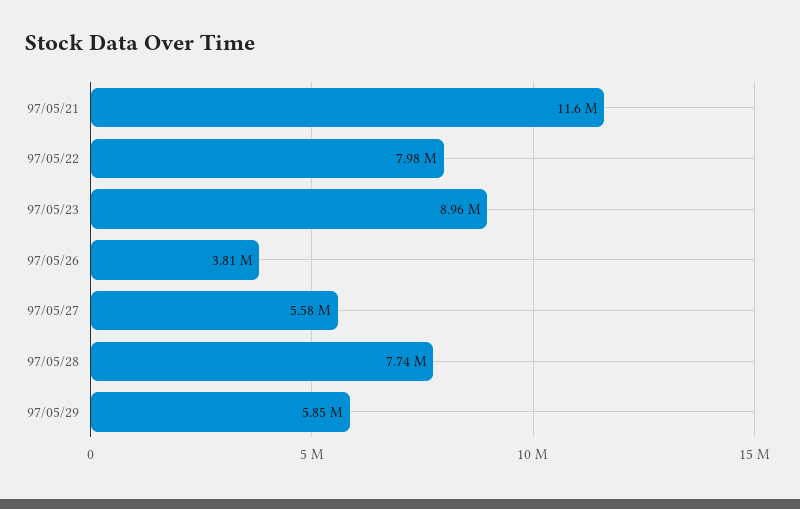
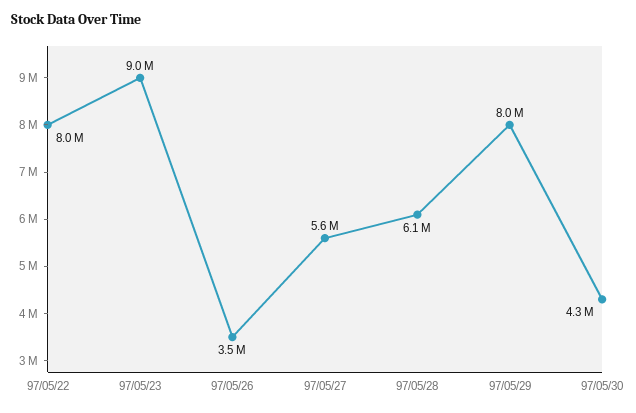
97/05/21: 11600000 -> none
97/05/26: 3810000 -> 3500000
97/05/28: 7740000 -> 6100000
97/05/29: 5850000 -> 8000000
97/05/30: none -> 4300000

